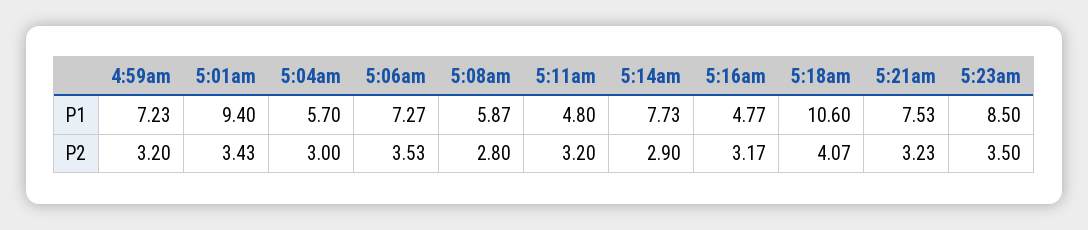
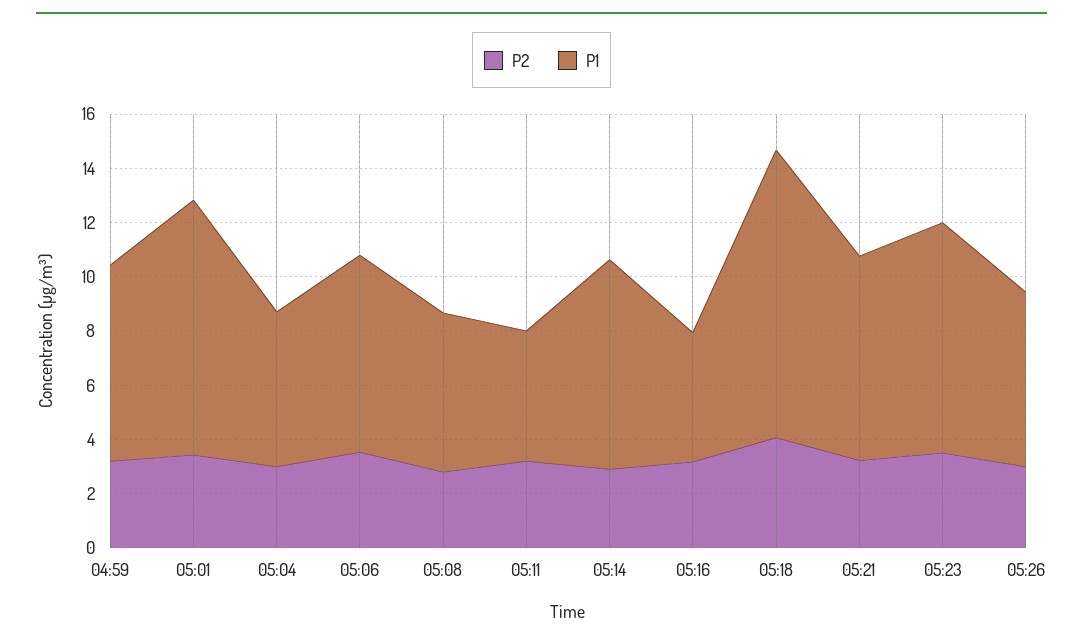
P2, 05:26: none -> 3
P1, 05:26: none -> 6.5

